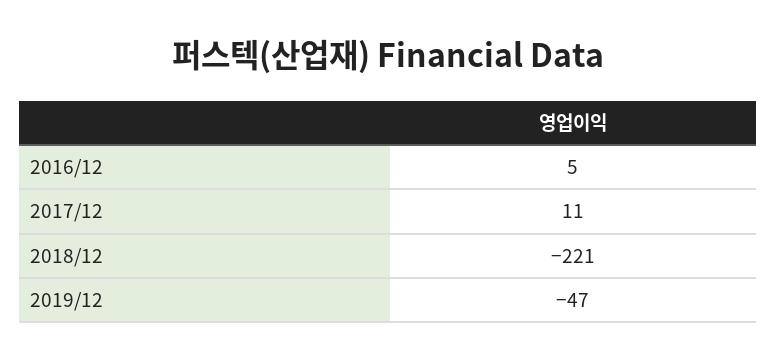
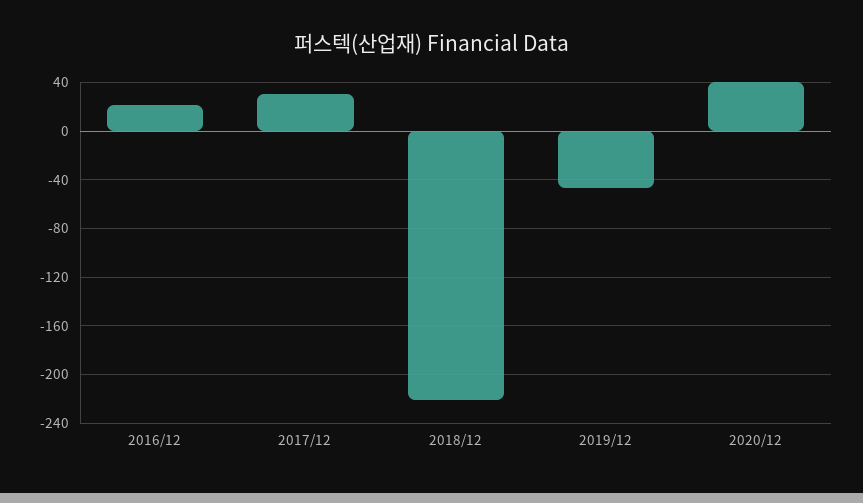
2016/12: 5 -> 20
2017/12: 11 -> 30
2020/12: none -> 40

